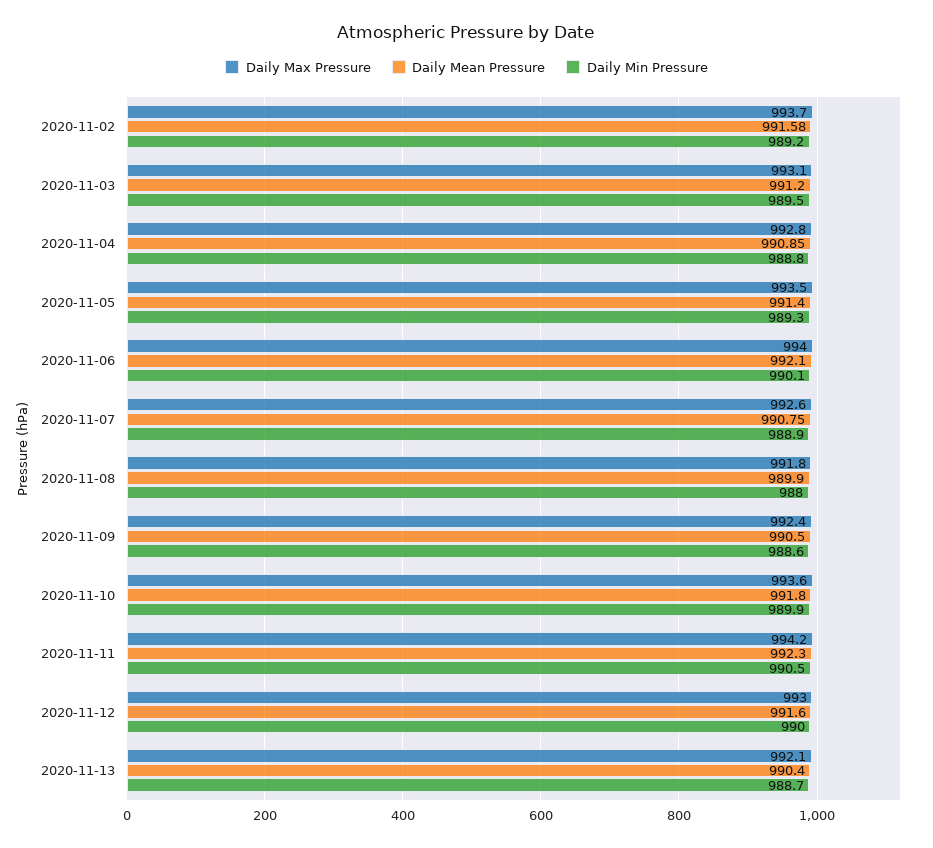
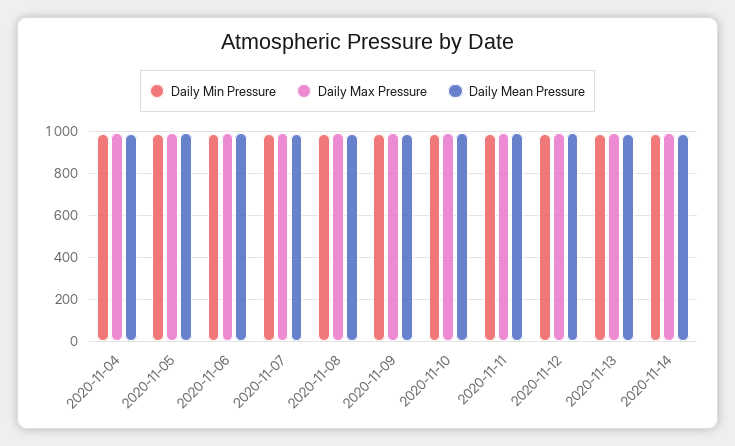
Daily Max Pressure, 2020-11-02: 993.7 -> none
Daily Mean Pressure, 2020-11-02: 991.58 -> none
Daily Min Pressure, 2020-11-02: 989.2 -> none
Daily Max Pressure, 2020-11-03: 993.1 -> none
Daily Mean Pressure, 2020-11-03: 991.2 -> none
Daily Min Pressure, 2020-11-03: 989.5 -> none
Daily Min Pressure, 2020-11-14: none -> 1000
Daily Max Pressure, 2020-11-14: none -> 1000
Daily Mean Pressure, 2020-11-14: none -> 1000

